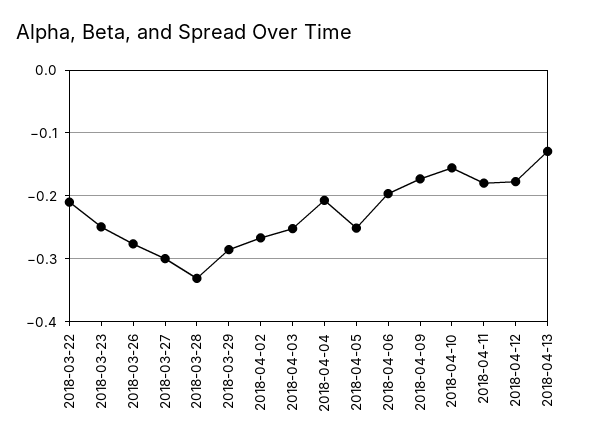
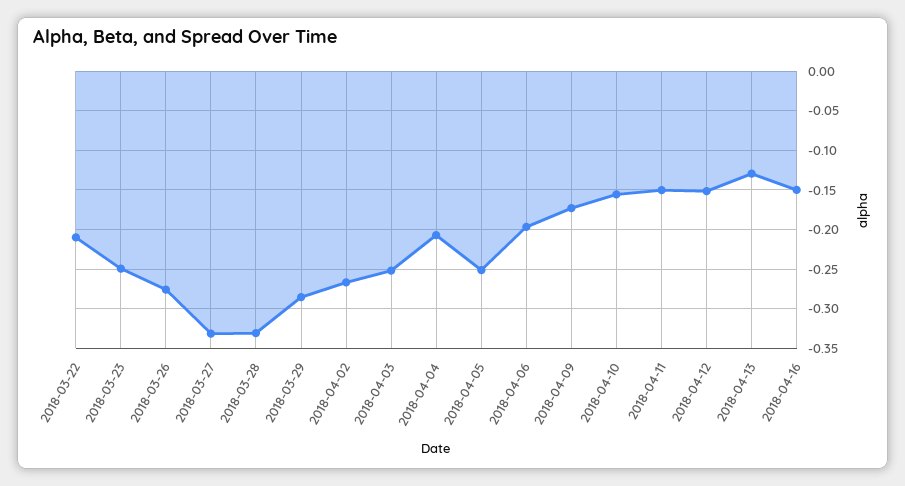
2018-03-27: -0.3 -> -0.33
2018-04-11: -0.18 -> -0.15
2018-04-12: -0.18 -> -0.15
2018-04-16: none -> -0.15

